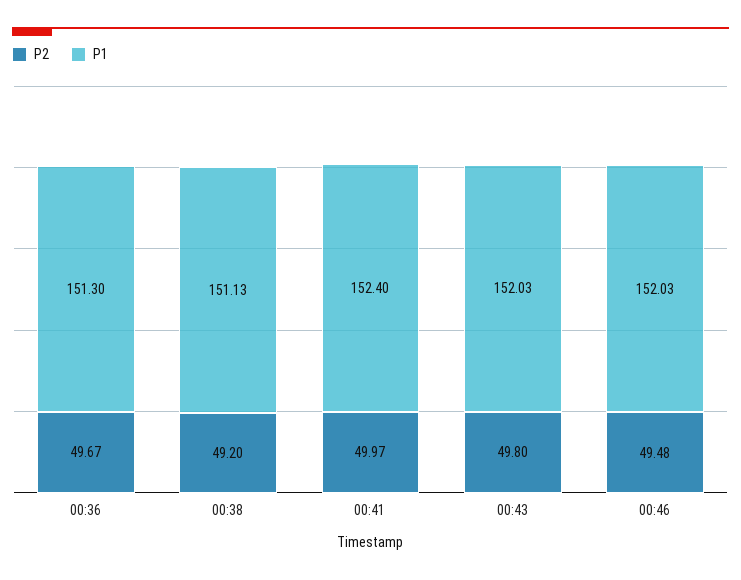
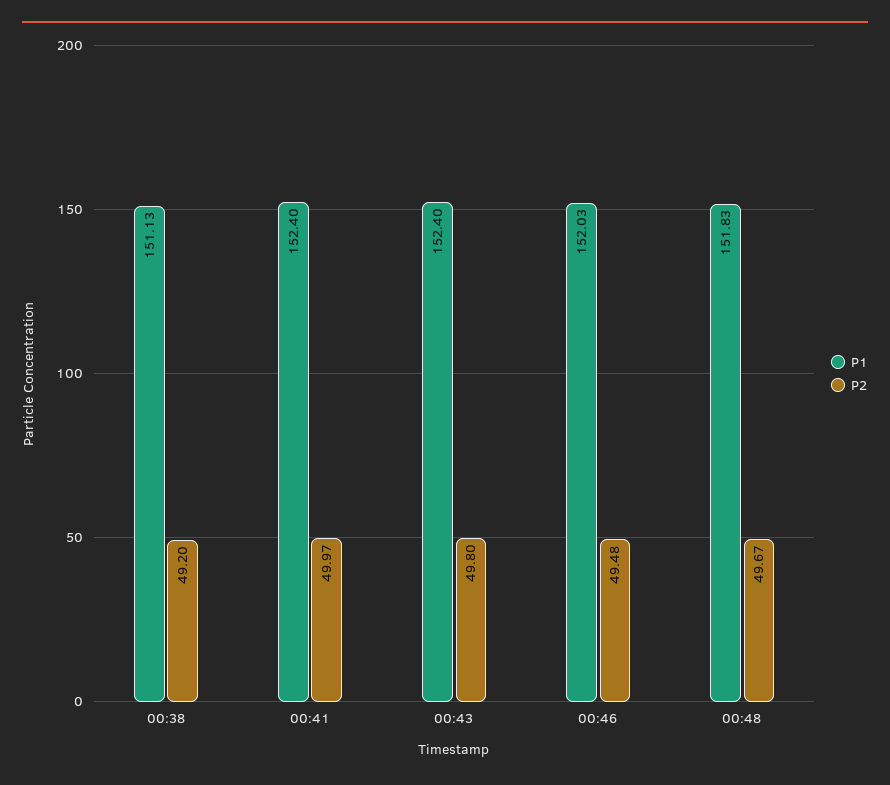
P2, 00:36: 49.67 -> none
P1, 00:36: 151.3 -> none
P1, 00:43: 152.03 -> 152.4
P1, 00:48: none -> 151.83
P2, 00:48: none -> 49.67

